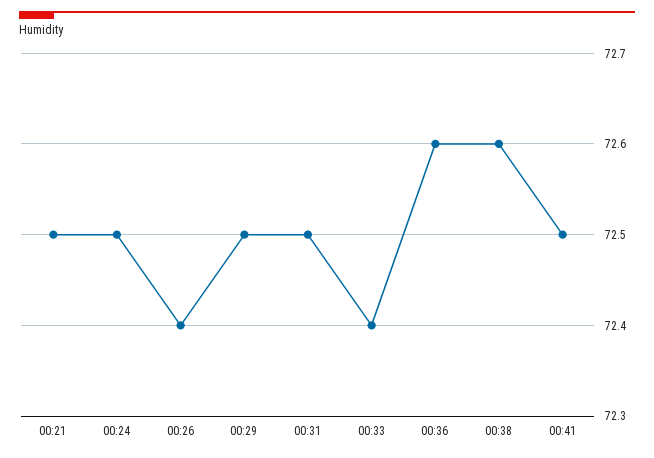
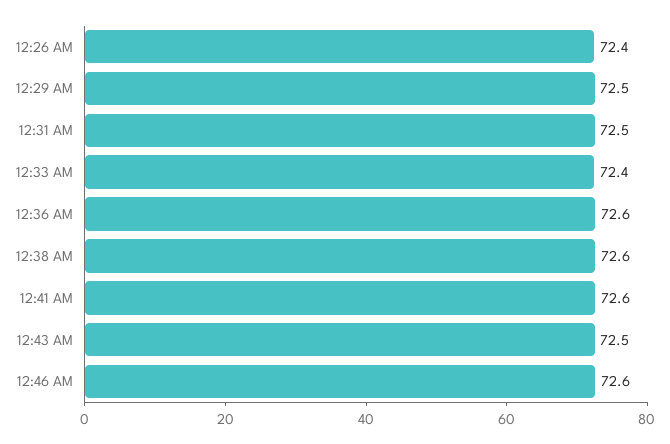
00:21: 72.5 -> none
00:24: 72.5 -> none
00:41: 72.5 -> 72.6
12:43 AM: none -> 72.5
12:46 AM: none -> 72.6

